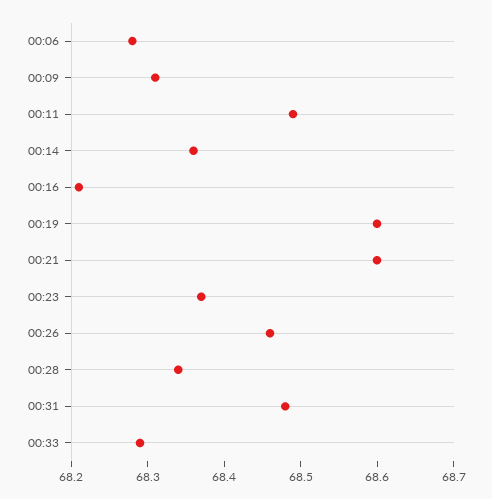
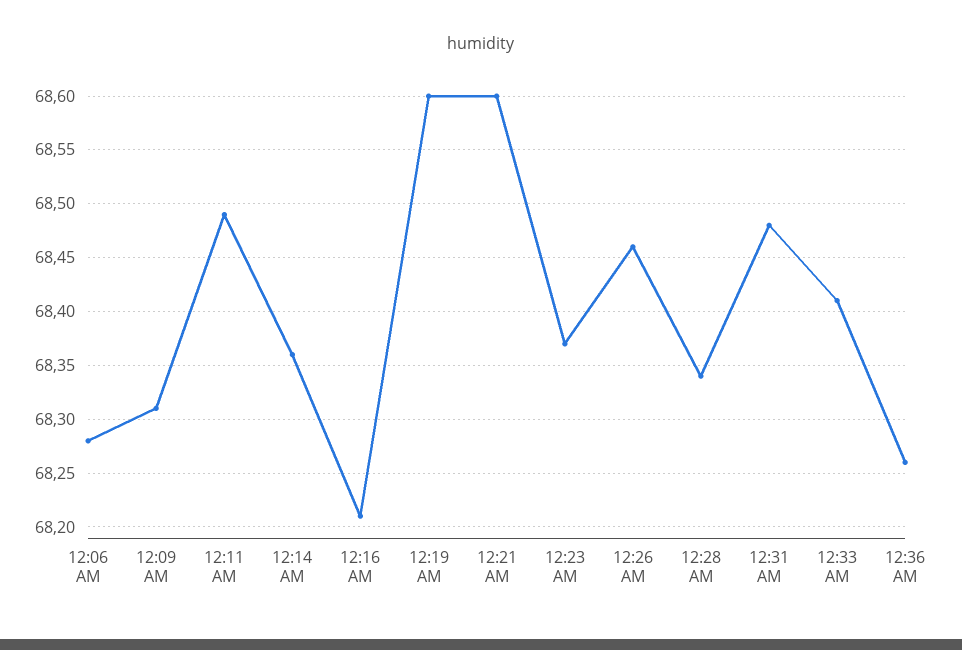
00:33: 68.3 -> 68.41
12:36 AM: none -> 68.26

